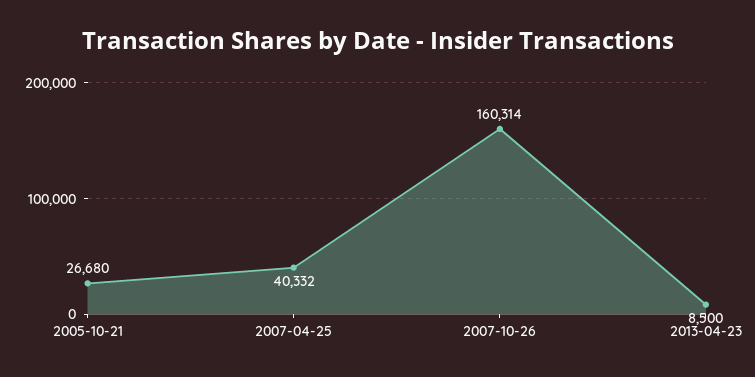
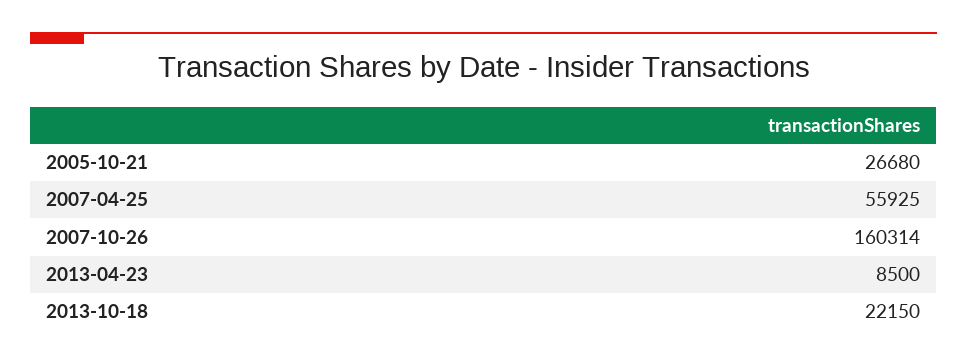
2007-04-25: 40332 -> 55925
2013-10-18: none -> 22150

